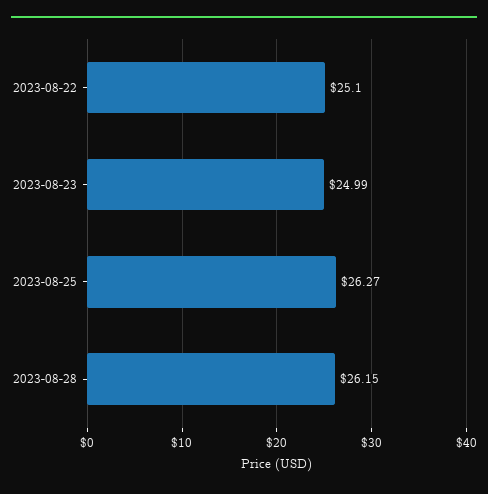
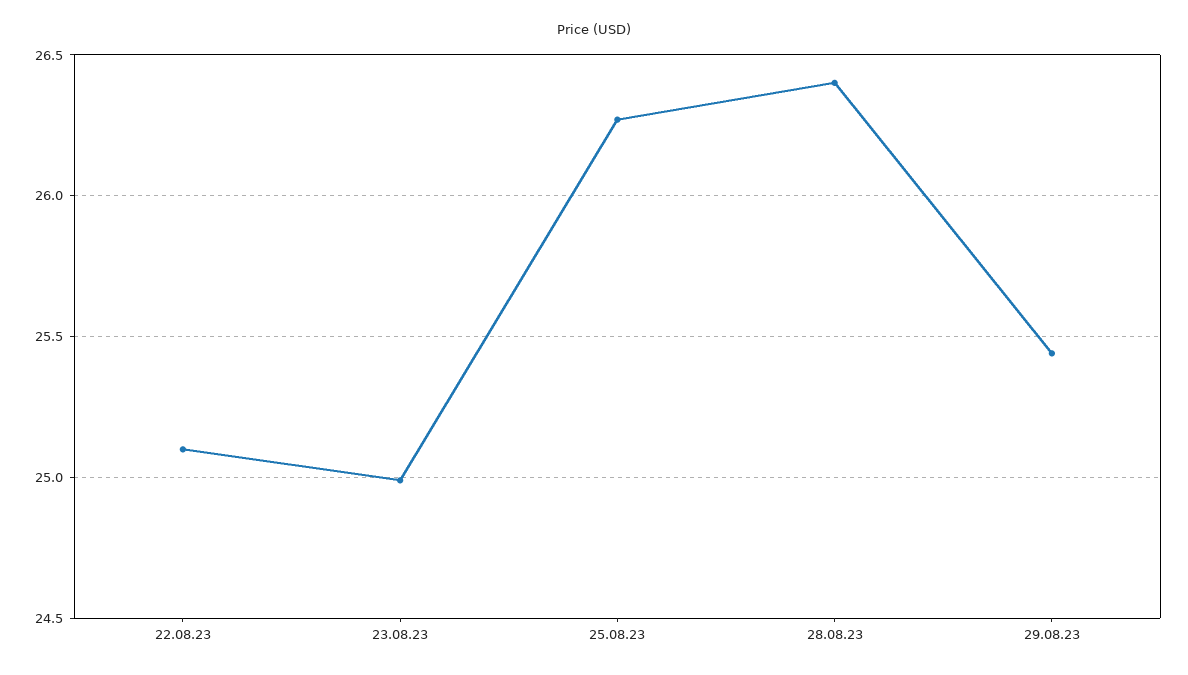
2023-08-28: 26.15 -> 26.4
29.08.23: none -> 25.45

